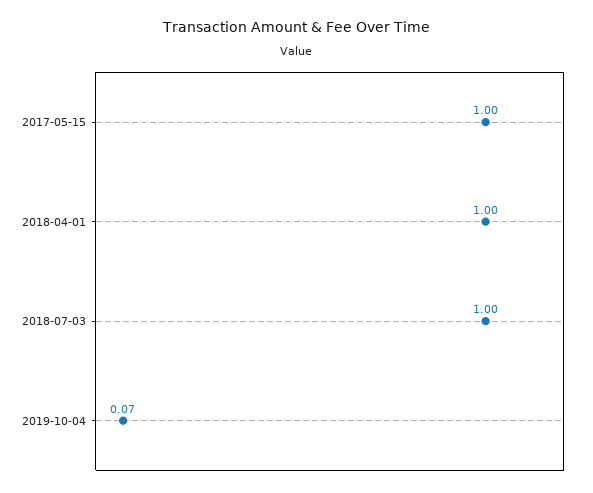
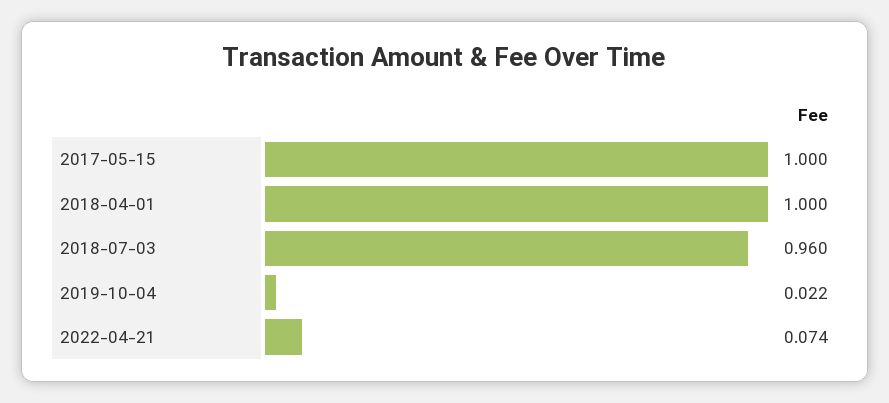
2018-07-03: 1 -> 0.96
2019-10-04: 0.07 -> 0.022
2022-04-21: none -> 0.074

